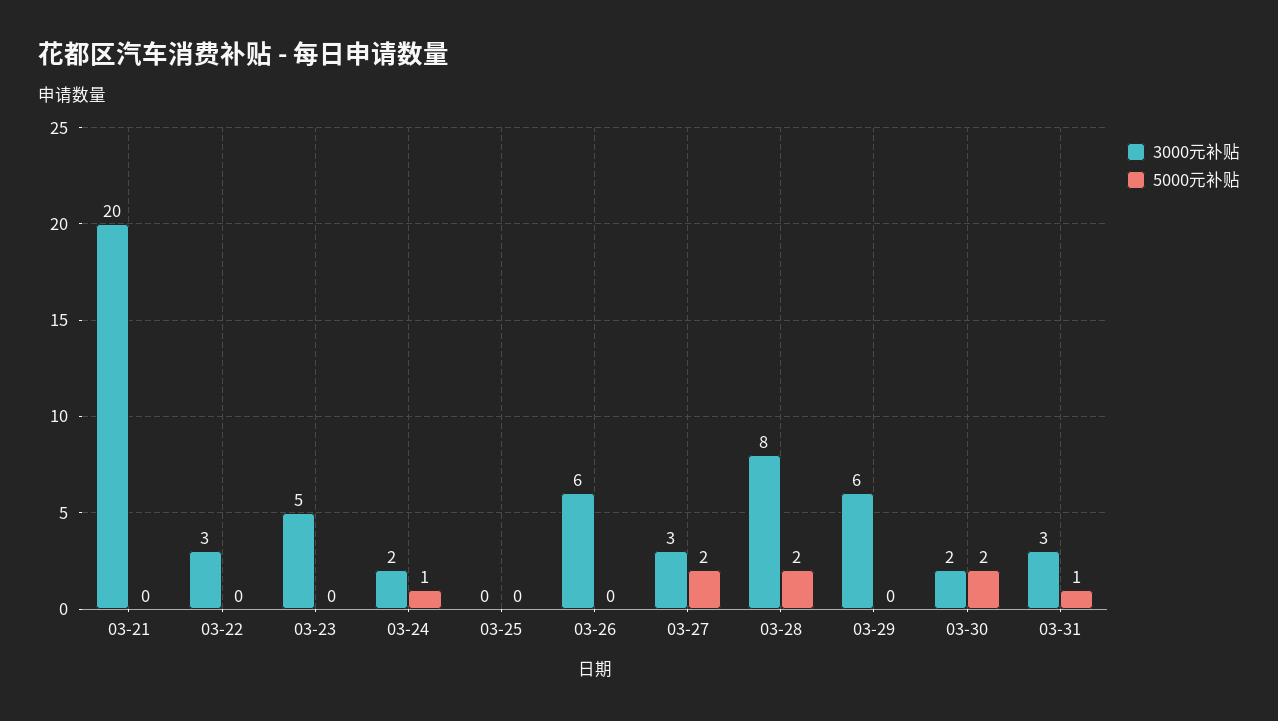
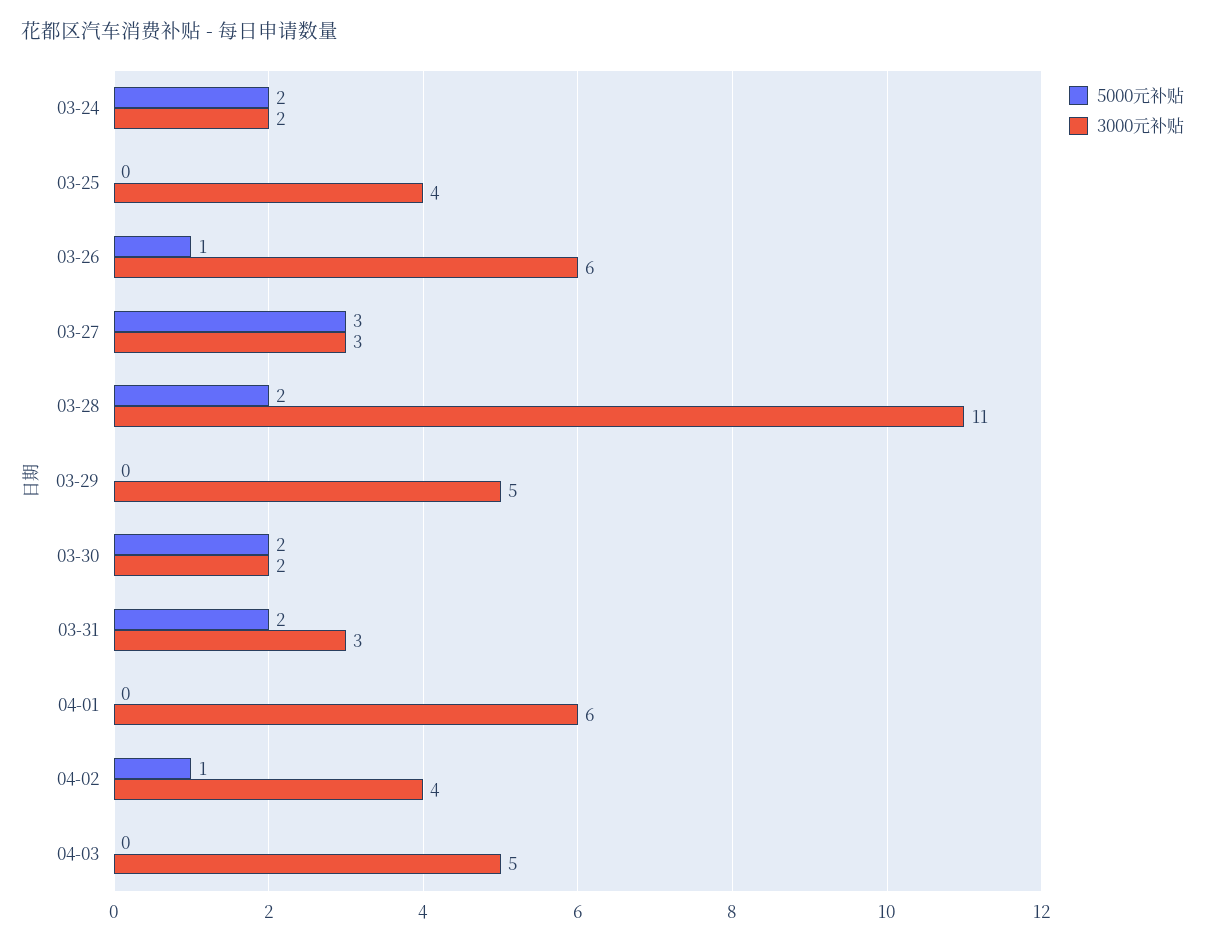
3000元补贴, 03-21: 20 -> none
5000元补贴, 03-21: 0 -> none
3000元补贴, 03-22: 3 -> none
5000元补贴, 03-22: 0 -> none
3000元补贴, 03-23: 5 -> none
5000元补贴, 03-23: 0 -> none
5000元补贴, 03-24: 1 -> 2
3000元补贴, 03-25: 0 -> 4
5000元补贴, 03-26: 0 -> 1
5000元补贴, 03-27: 2 -> 3
3000元补贴, 03-28: 8 -> 11
3000元补贴, 03-29: 6 -> 5
5000元补贴, 03-31: 1 -> 2
5000元补贴, 04-01: none -> 0
3000元补贴, 04-01: none -> 6
5000元补贴, 04-02: none -> 1
3000元补贴, 04-02: none -> 4
5000元补贴, 04-03: none -> 0
3000元补贴, 04-03: none -> 5

